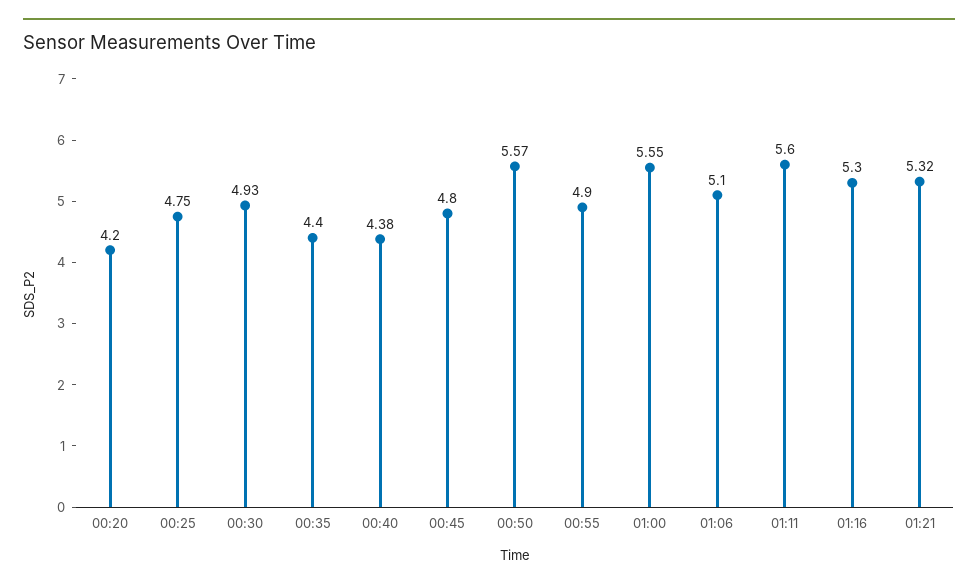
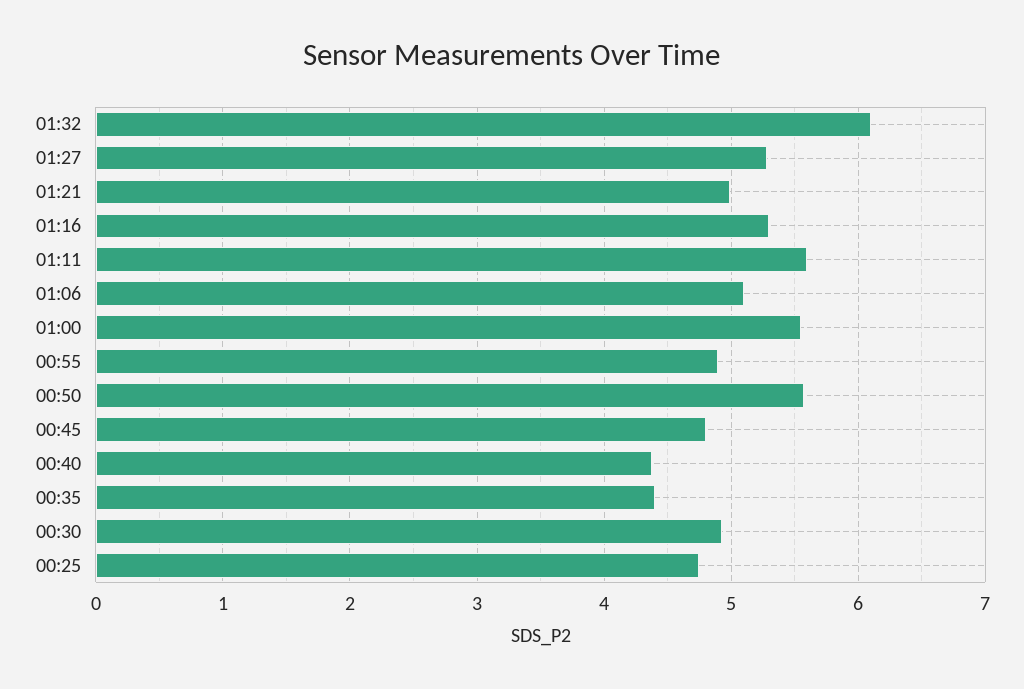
00:20: 4.2 -> none
01:21: 5.32 -> 5
01:32: none -> 6.1
01:27: none -> 5.3

